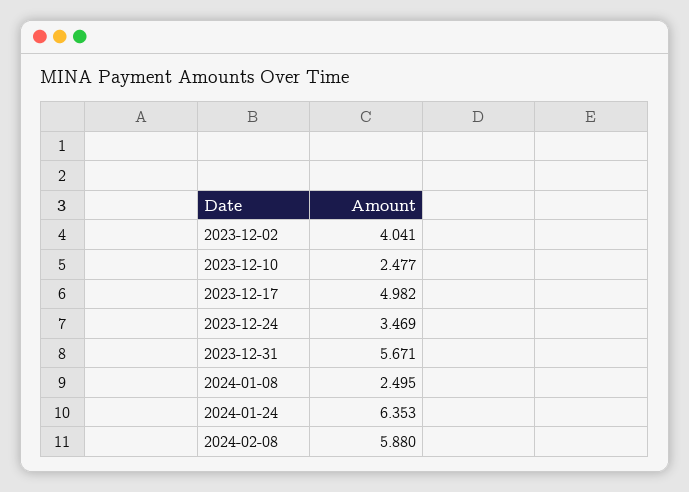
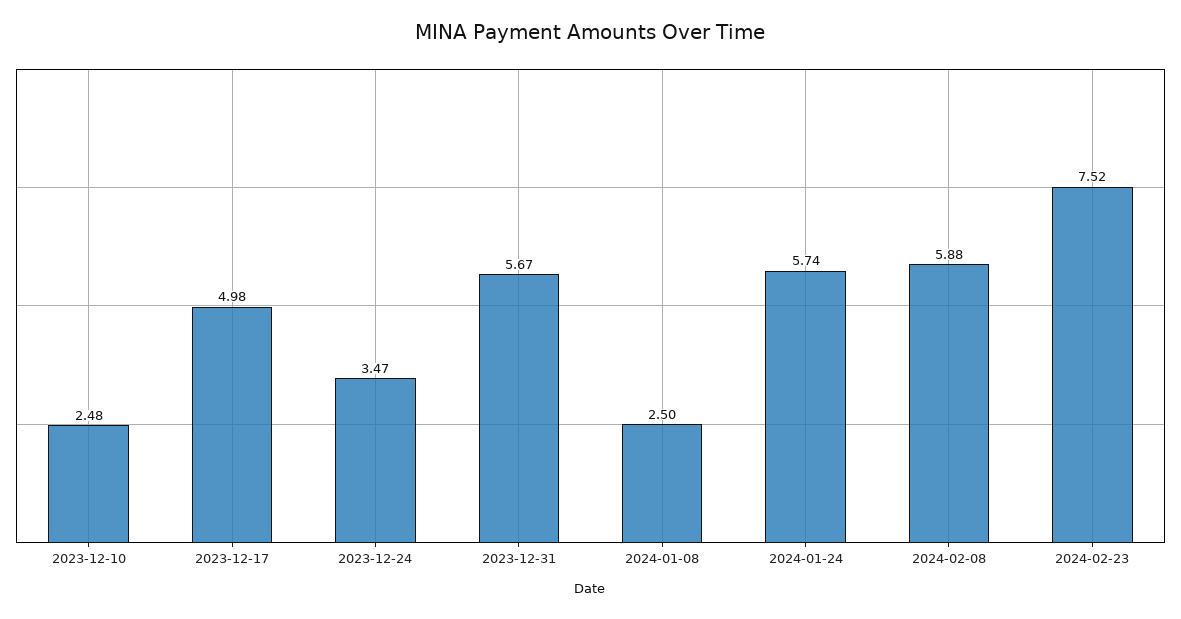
2023-12-02: 4.041 -> none
2024-01-24: 6.353 -> 5.74
2024-02-23: none -> 7.52

